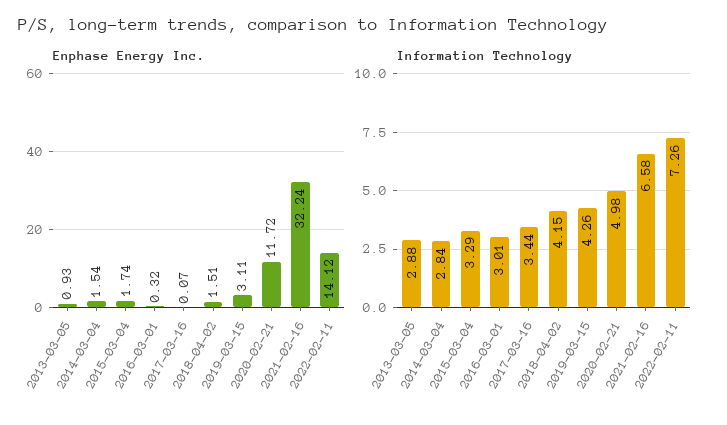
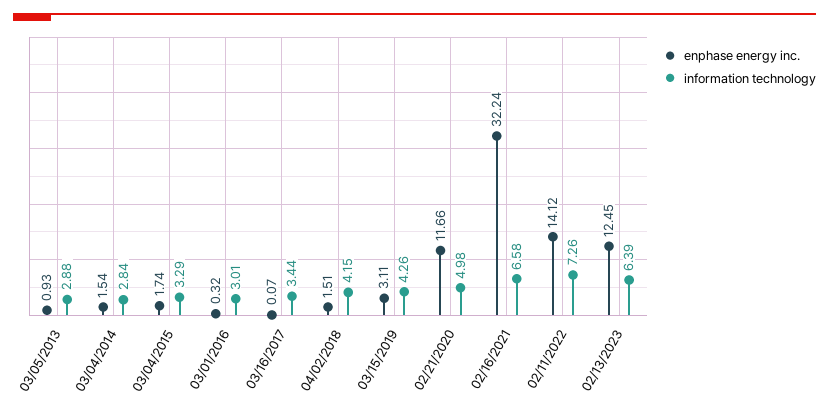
Enphase Energy Inc., 2020-02-21: 11.72 -> 11.66
Enphase Energy Inc., 02/13/2023: none -> 12.45
Information Technology, 02/13/2023: none -> 6.39

